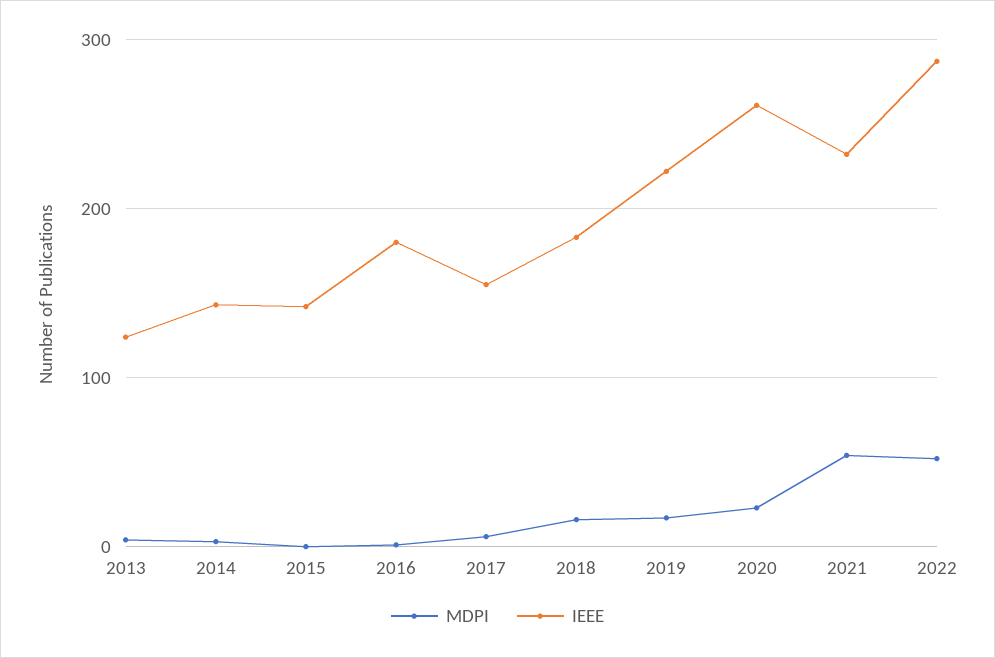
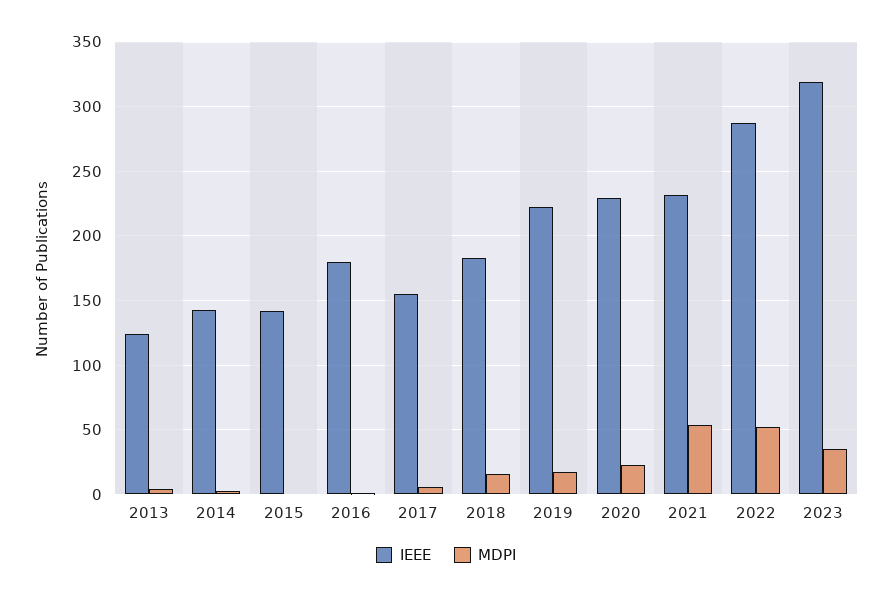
IEEE, 2020: 260 -> 230
IEEE, 2023: none -> 320
MDPI, 2023: none -> 35

